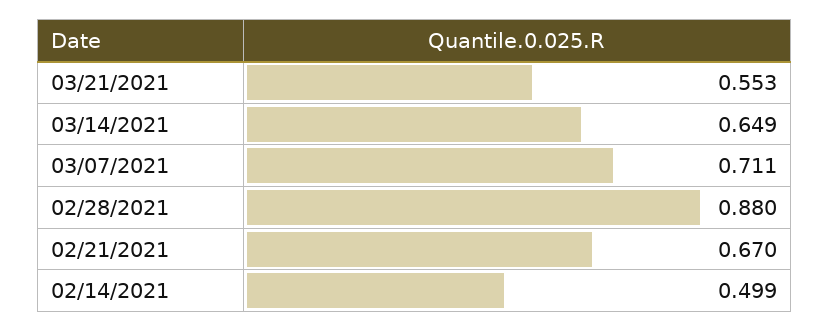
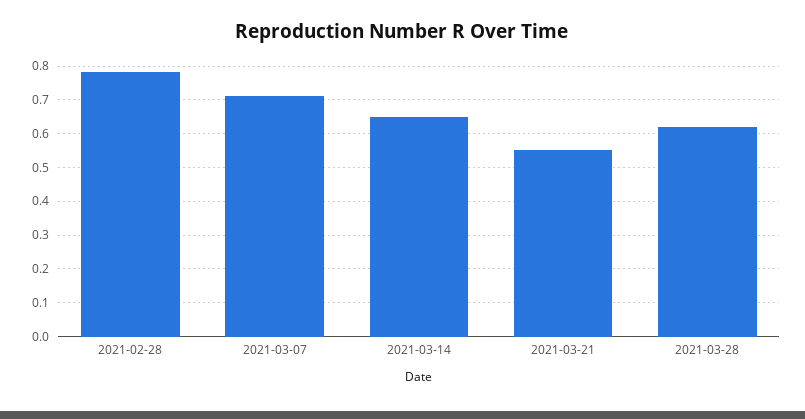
02/28/2021: 0.88 -> 0.78
02/21/2021: 0.67 -> none
02/14/2021: 0.499 -> none
2021-03-28: none -> 0.62

